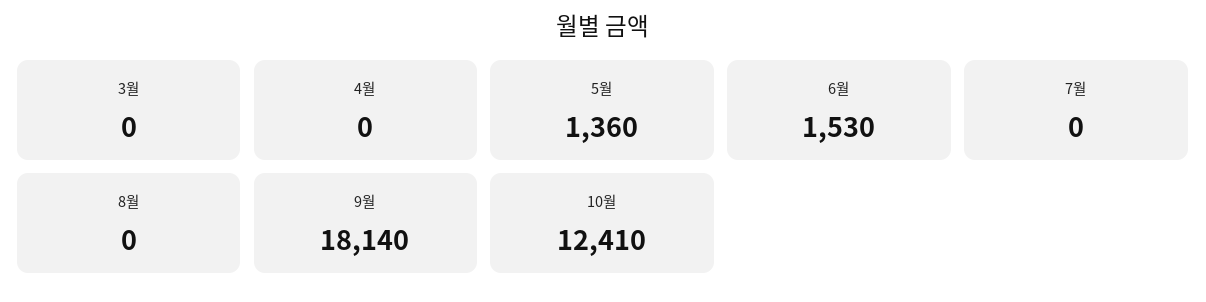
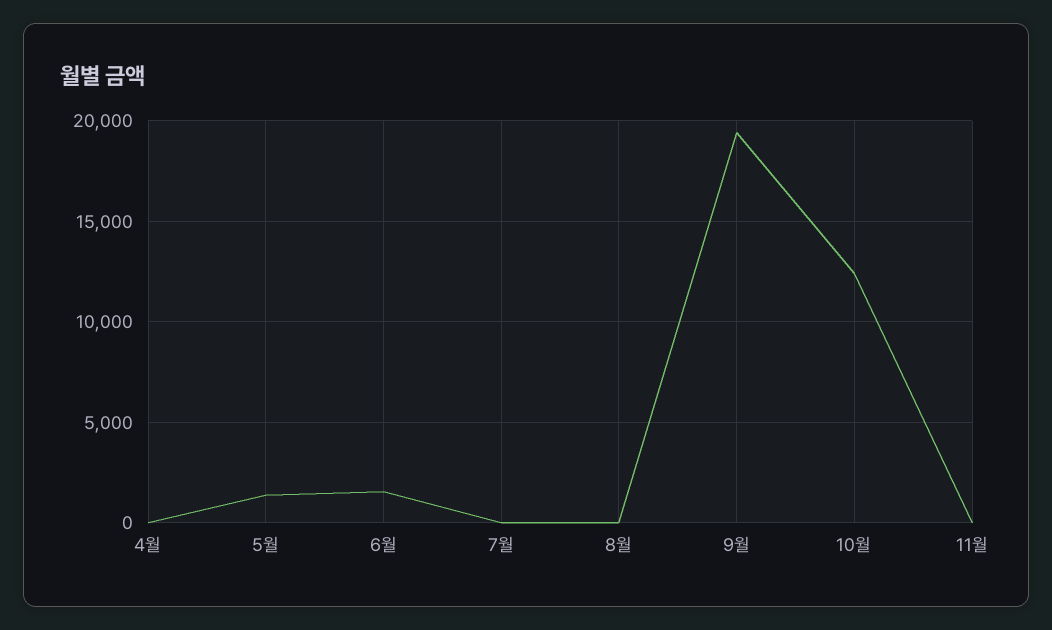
3월: 0 -> none
9월: 18140 -> 19500
11월: none -> 0

